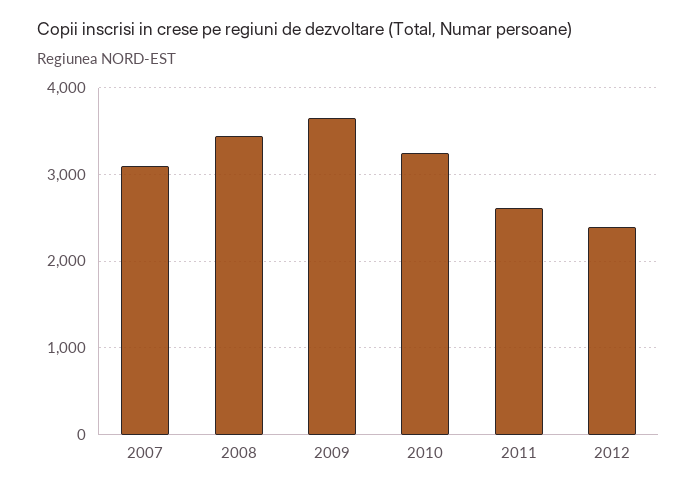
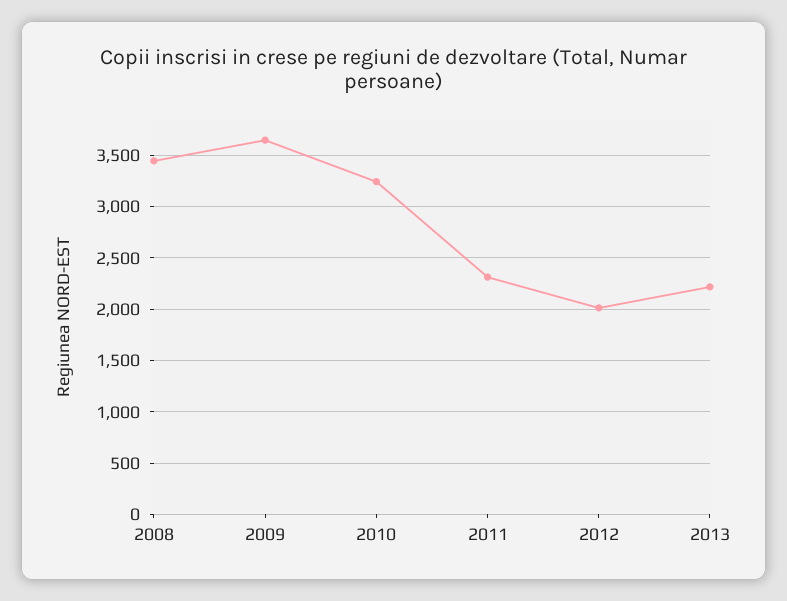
2007: 3100 -> none
2011: 2600 -> 2300
2012: 2400 -> 2000
2013: none -> 2200

